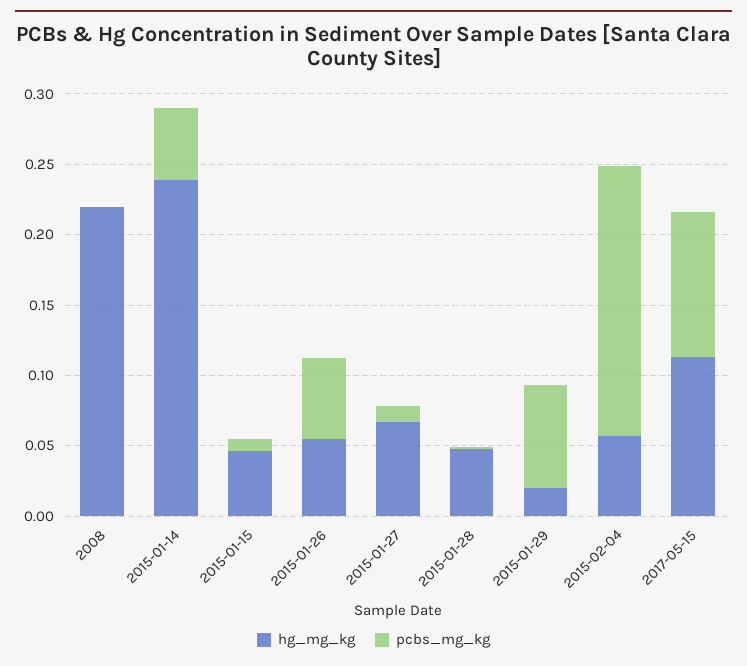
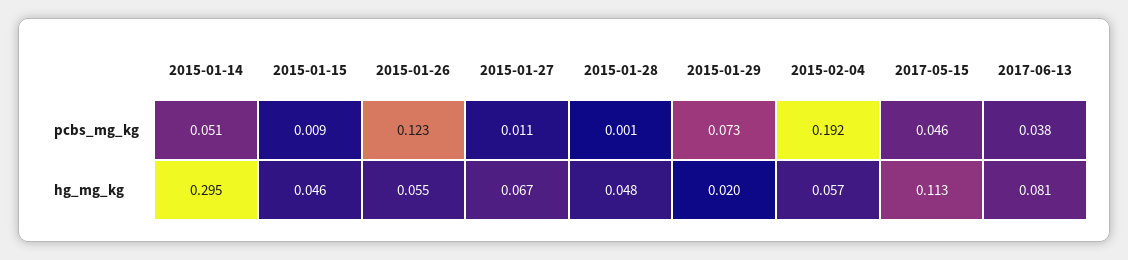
hg_mg_kg, 2008: 0.22 -> none
pcbs_mg_kg, 2008: 0 -> none
hg_mg_kg, 2015-01-14: 0.24 -> 0.295
pcbs_mg_kg, 2015-01-26: 0.06 -> 0.123
pcbs_mg_kg, 2017-05-15: 0.1 -> 0.046
pcbs_mg_kg, 2017-06-13: none -> 0.038
hg_mg_kg, 2017-06-13: none -> 0.081

